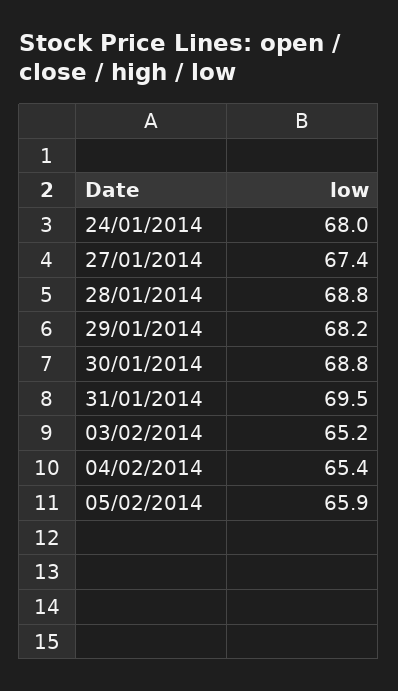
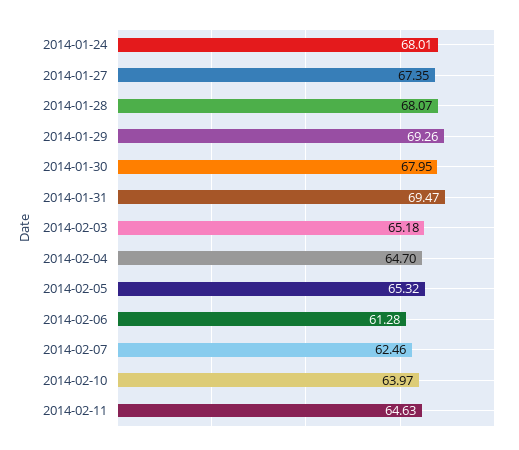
28/01/2014: 68.8 -> 68.07
29/01/2014: 68.2 -> 69.26
30/01/2014: 68.8 -> 67.95
04/02/2014: 65.4 -> 64.7
05/02/2014: 65.9 -> 65.32
2014-02-06: none -> 61.28
2014-02-07: none -> 62.46
2014-02-10: none -> 63.97
2014-02-11: none -> 64.63

